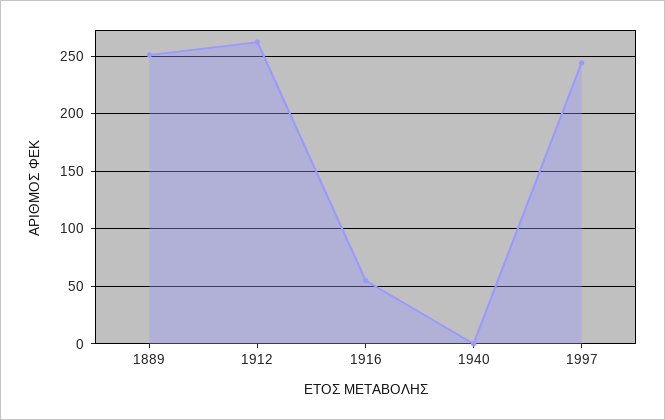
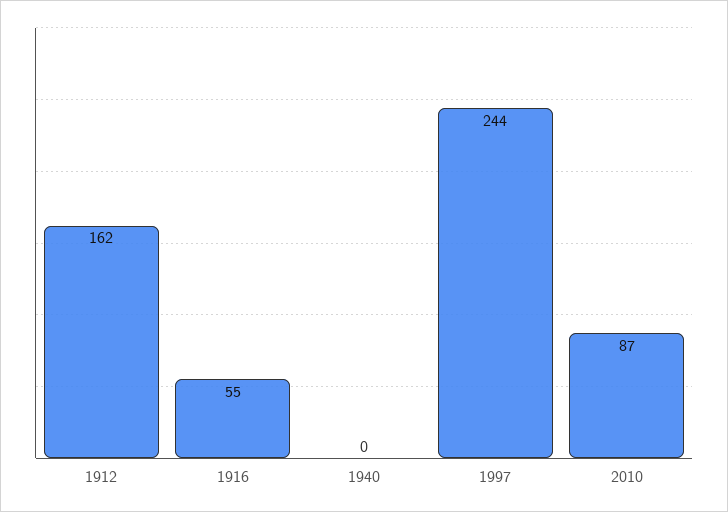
1889: 250 -> none
1912: 260 -> 162
2010: none -> 87

